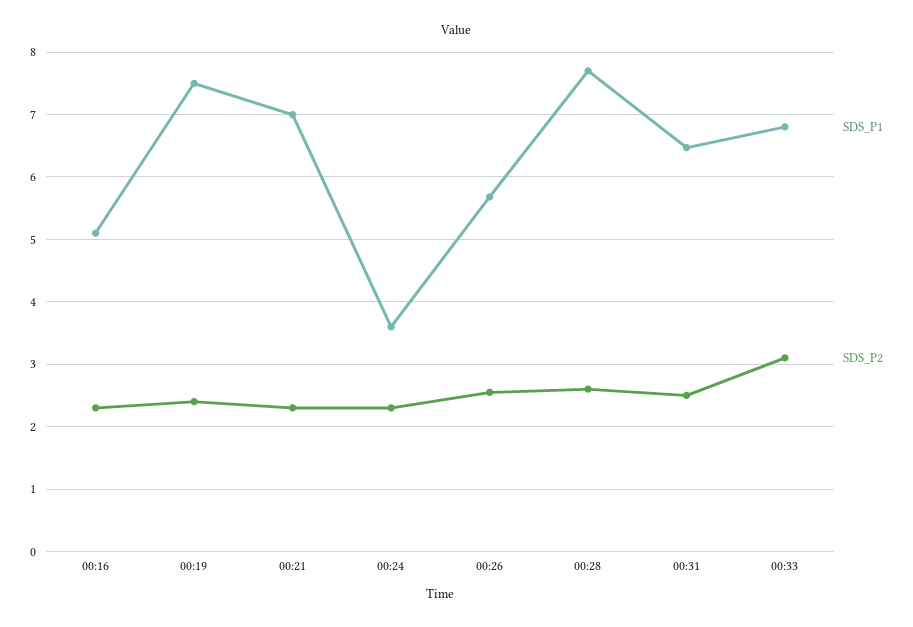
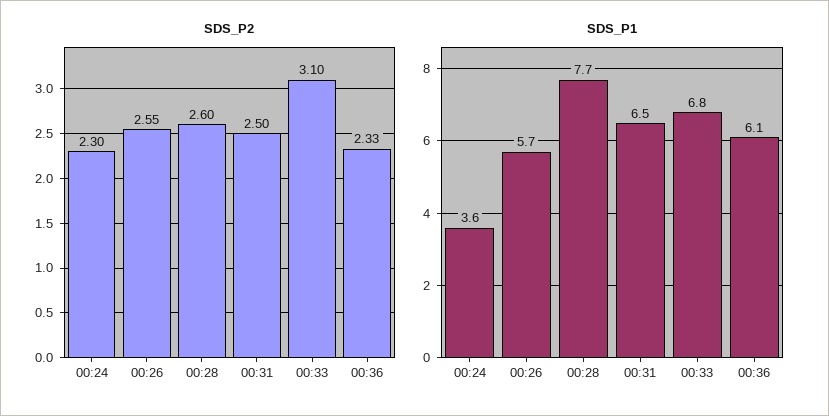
SDS_P1, 00:16: 5.1 -> none
SDS_P2, 00:16: 2.3 -> none
SDS_P1, 00:19: 7.5 -> none
SDS_P2, 00:19: 2.4 -> none
SDS_P1, 00:21: 7 -> none
SDS_P2, 00:21: 2.3 -> none
SDS_P2, 00:36: none -> 2.33
SDS_P1, 00:36: none -> 6.1

